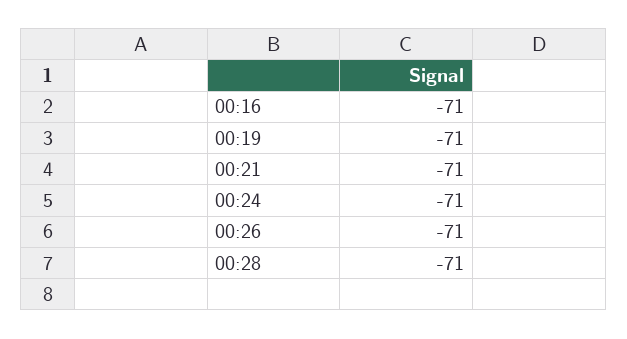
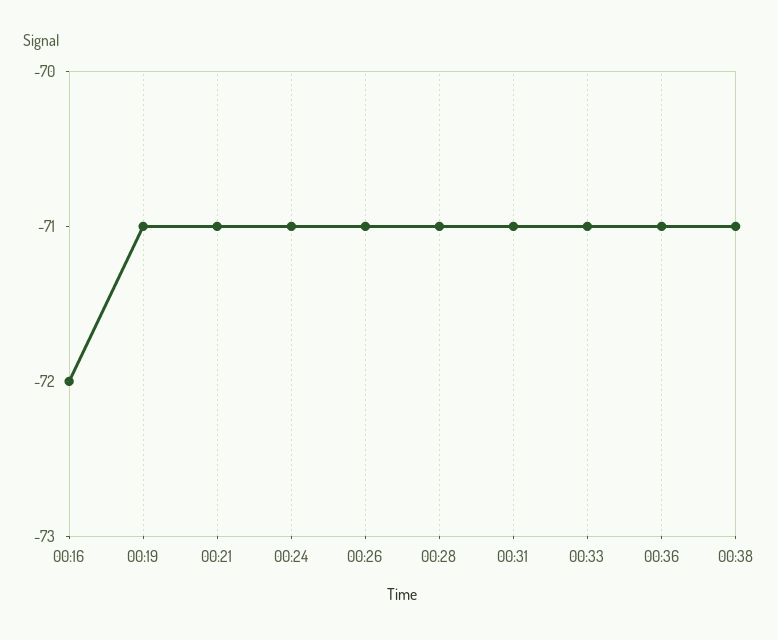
00:16: -71 -> -72
00:31: none -> -71
00:33: none -> -71
00:36: none -> -71
00:38: none -> -71

